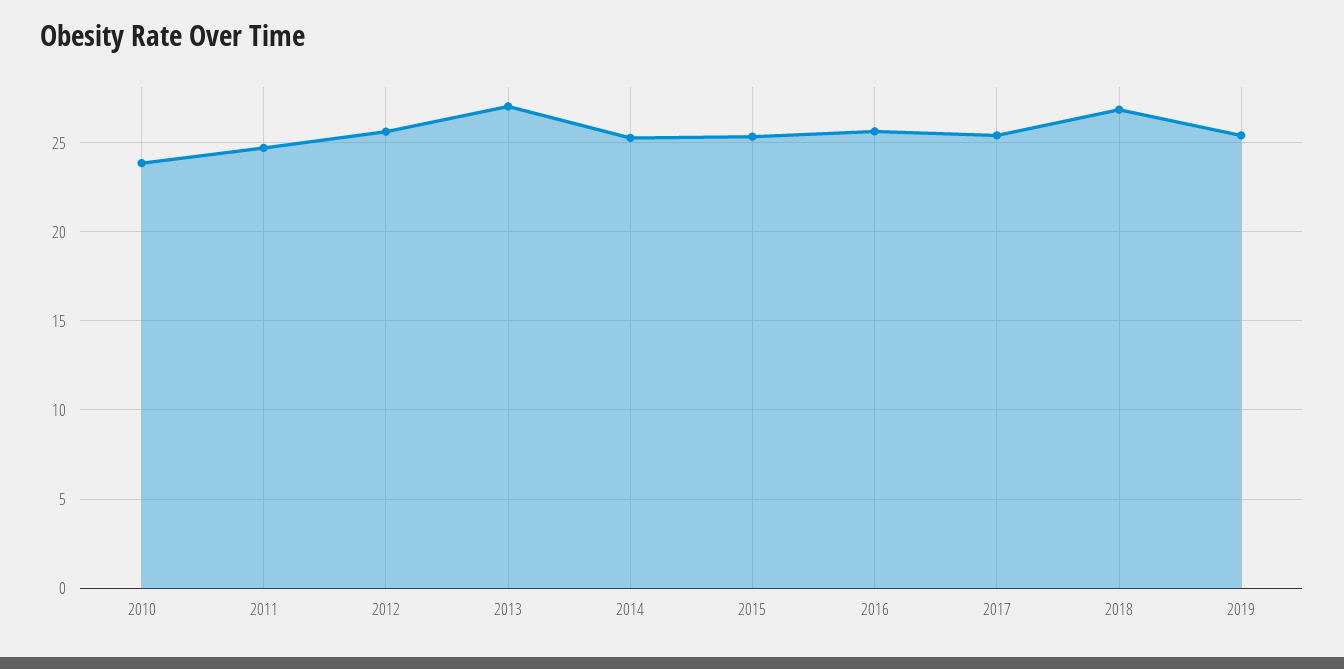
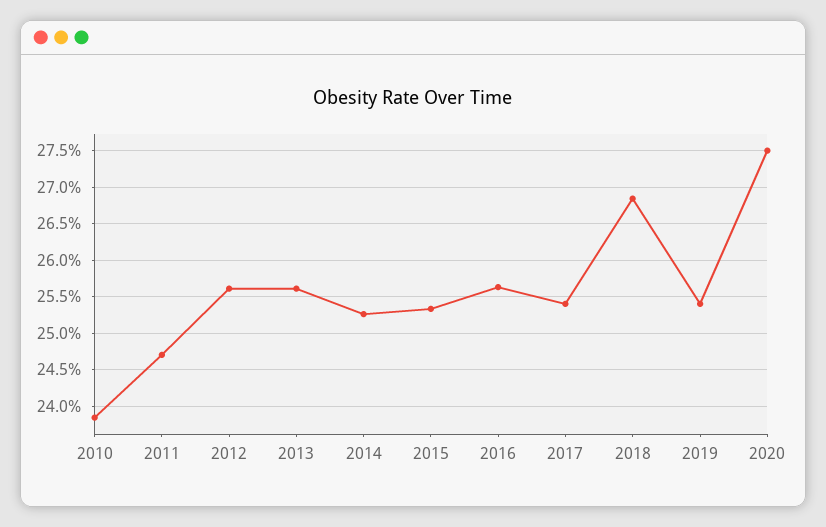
2013: 27 -> 25.6
2020: none -> 27.5

